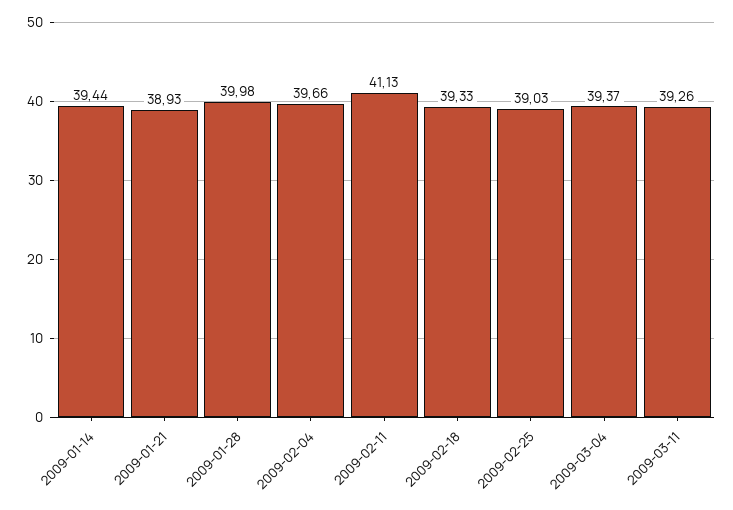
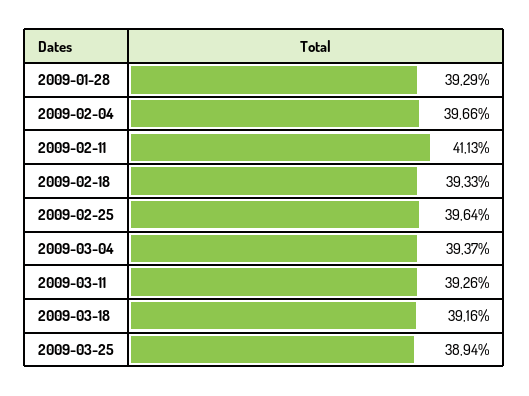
2009-01-14: 39.44 -> none
2009-01-21: 38.93 -> none
2009-01-28: 39.98 -> 39.29
2009-02-25: 39.03 -> 39.64
2009-03-18: none -> 39.16
2009-03-25: none -> 38.94

